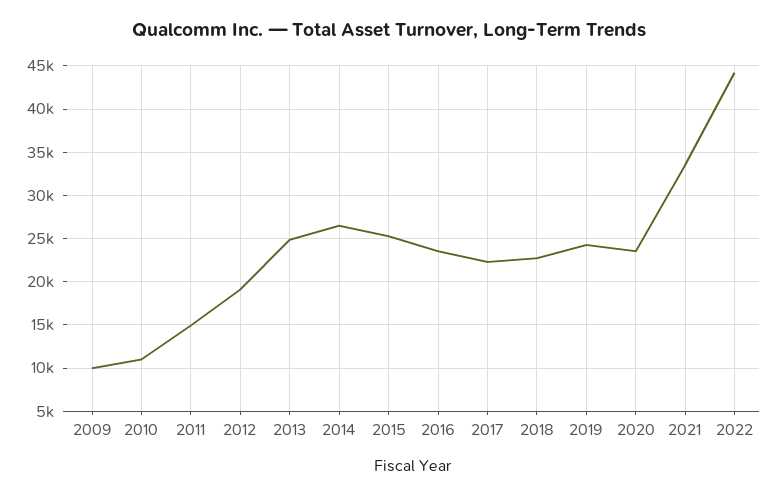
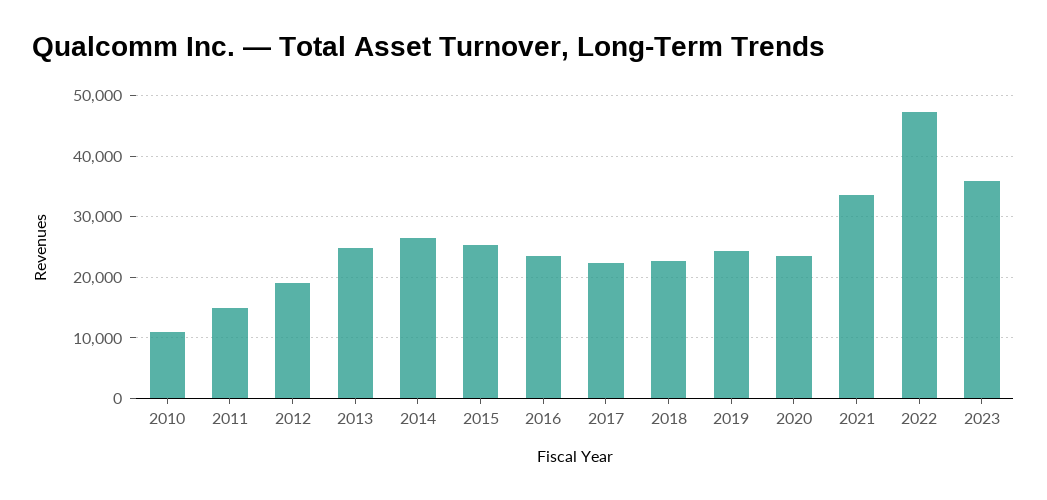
2009: 10000 -> none
2022: 44000 -> 47000
2023: none -> 36000

